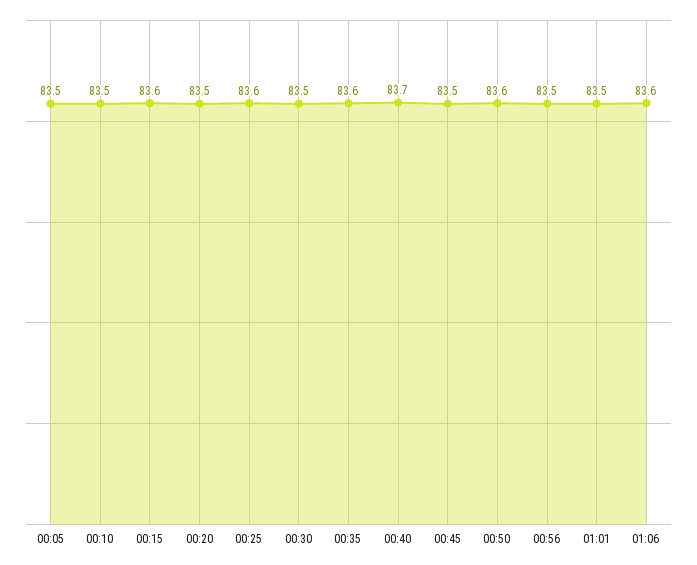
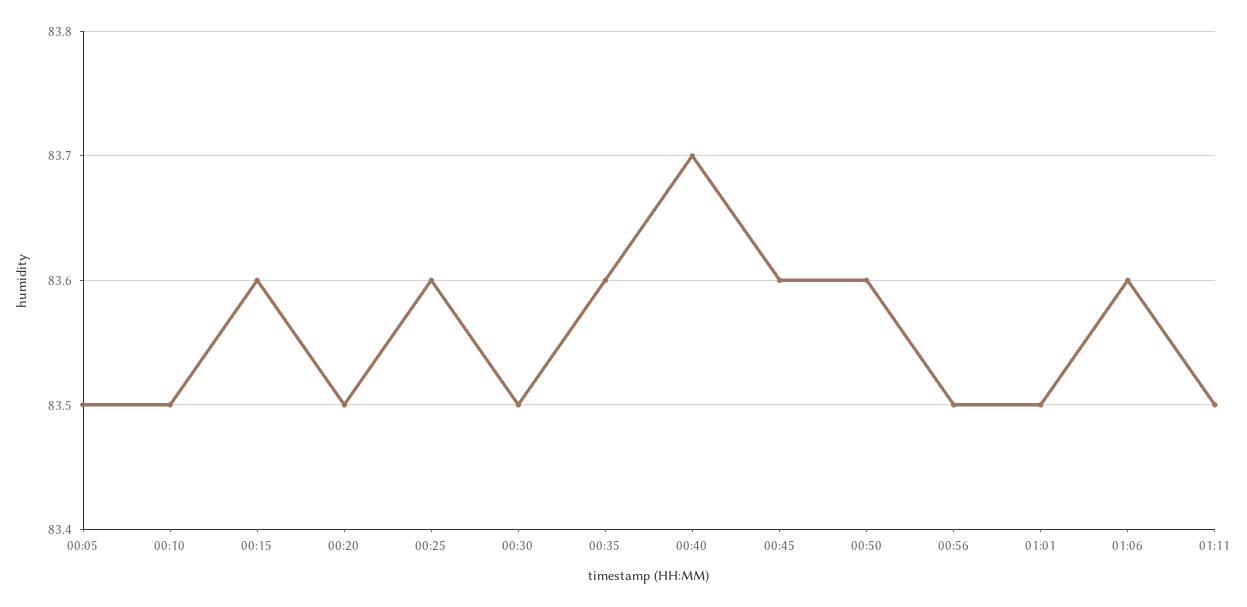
00:45: 83.5 -> 83.6
01:11: none -> 83.5

